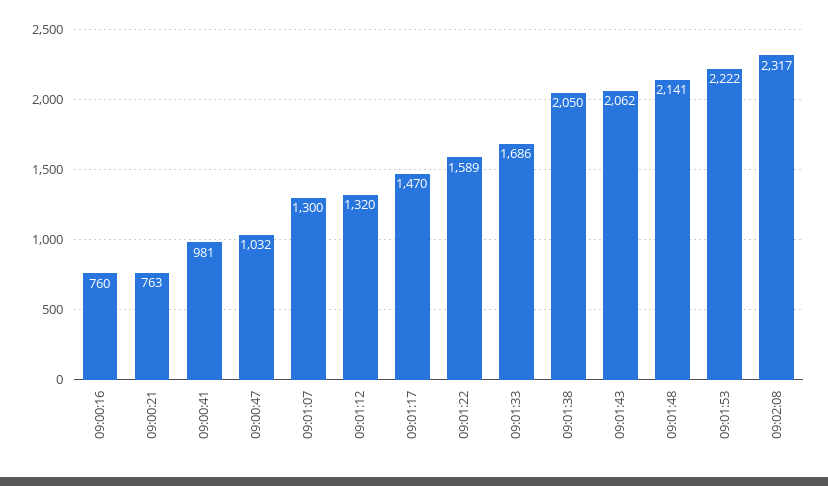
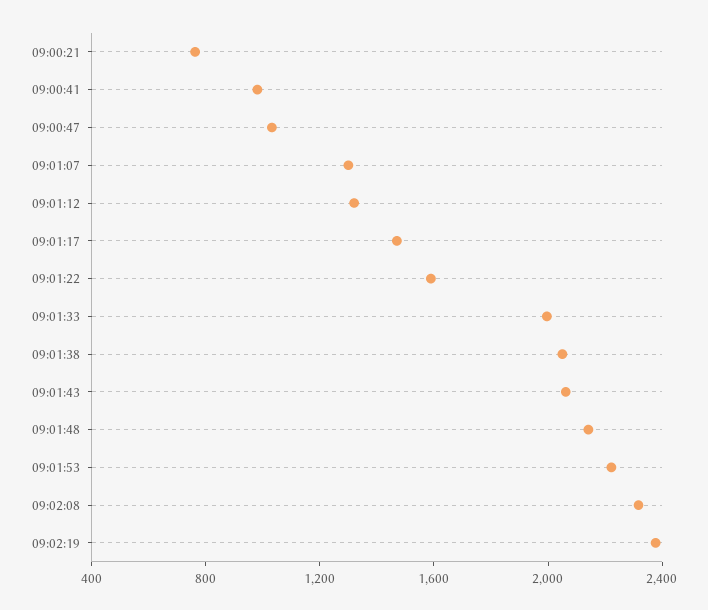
09:00:16: 760 -> none
09:01:33: 1686 -> 2000
09:02:19: none -> 2400

